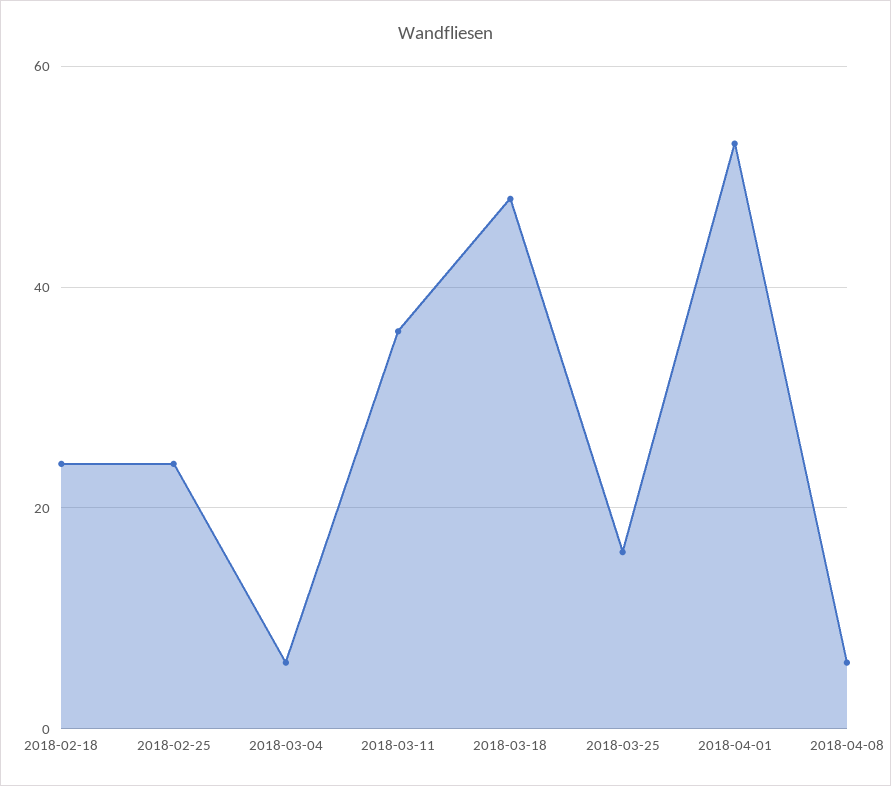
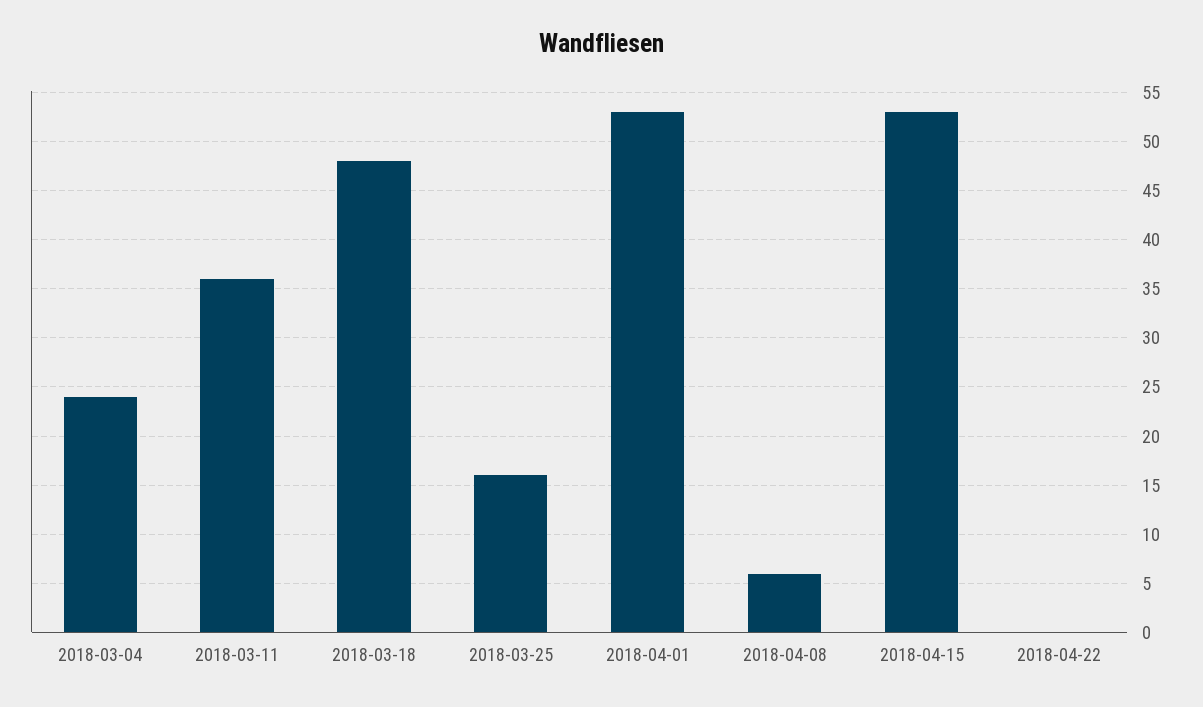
2018-02-18: 25 -> none
2018-02-25: 25 -> none
2018-03-04: 5 -> 24
2018-04-15: none -> 53
2018-04-22: none -> 0

